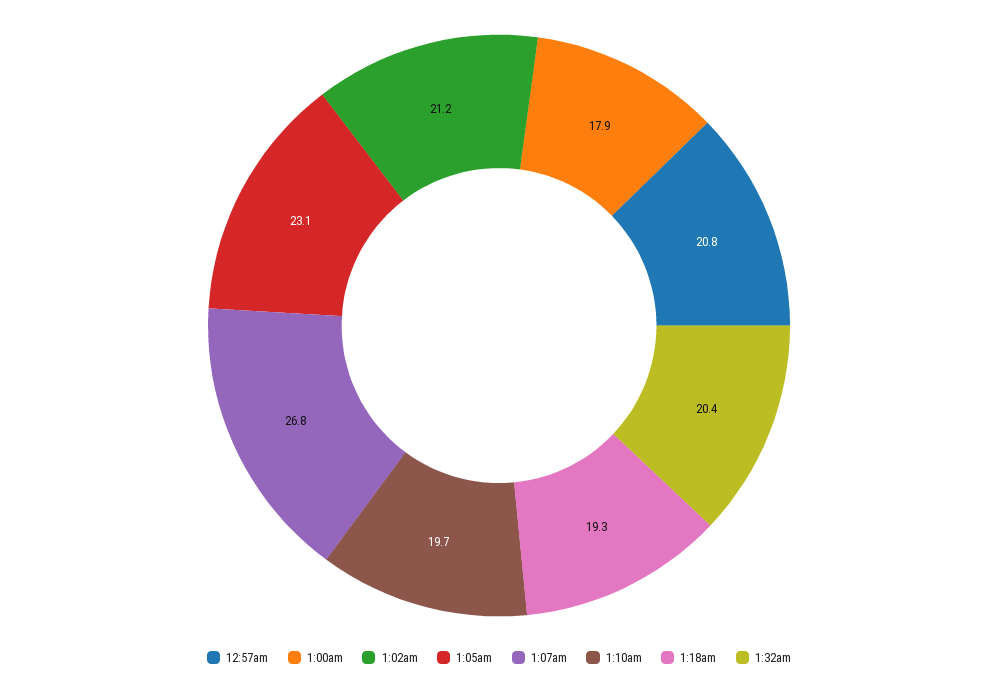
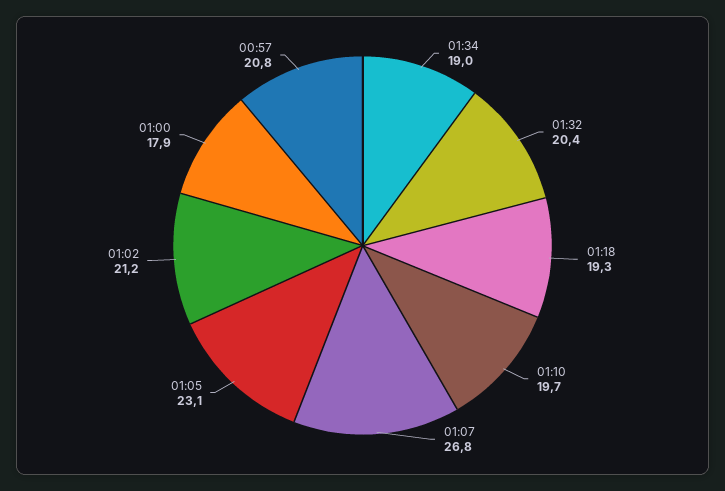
01:34: none -> 19

